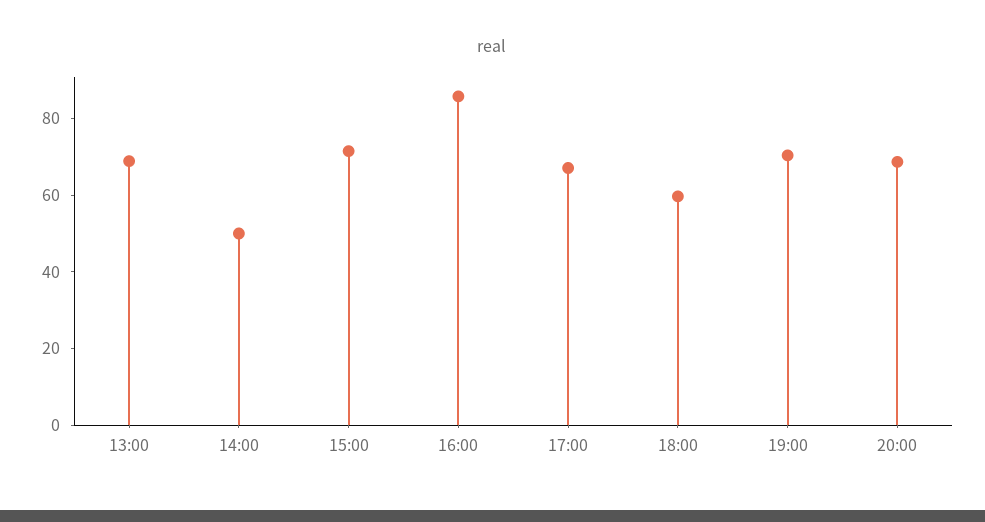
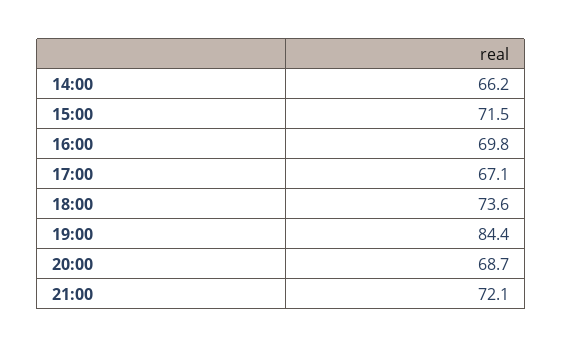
13:00: 70 -> none
14:00: 50 -> 66.2
16:00: 85 -> 69.8
18:00: 60 -> 73.6
19:00: 70 -> 84.4
21:00: none -> 72.1

